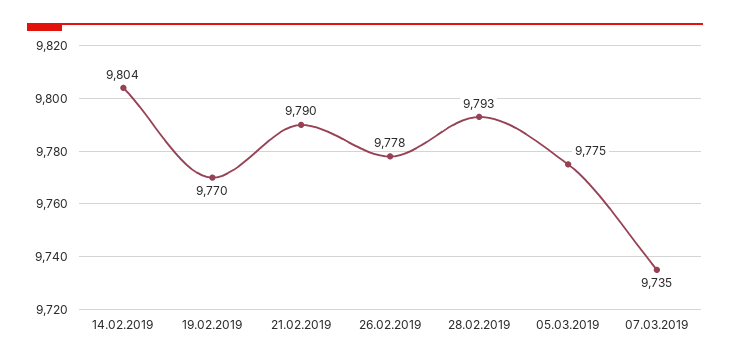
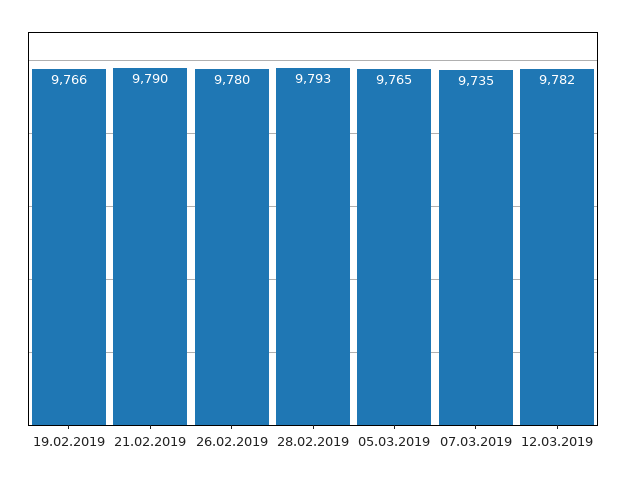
14.02.2019: 9804 -> none
19.02.2019: 9770 -> 9766
26.02.2019: 9778 -> 9780
05.03.2019: 9775 -> 9765
12.03.2019: none -> 9782

